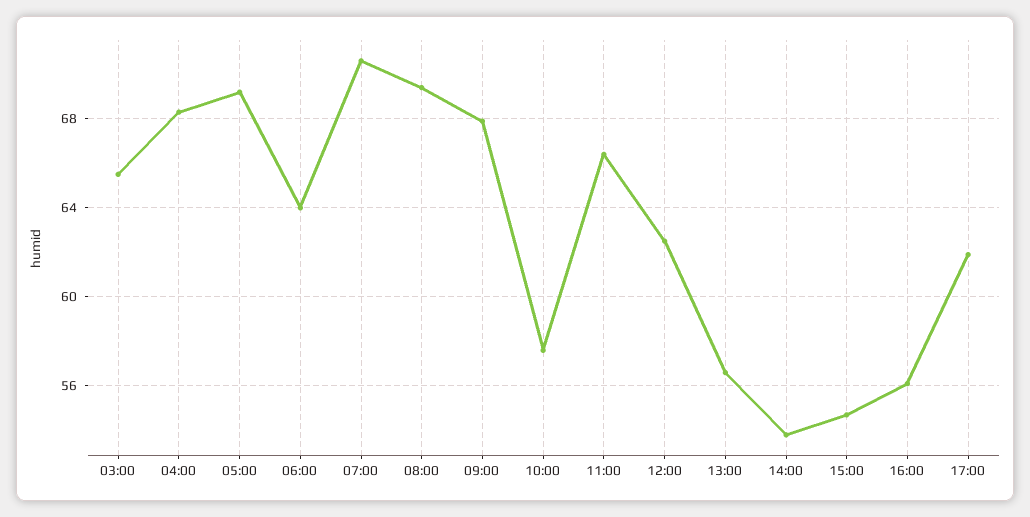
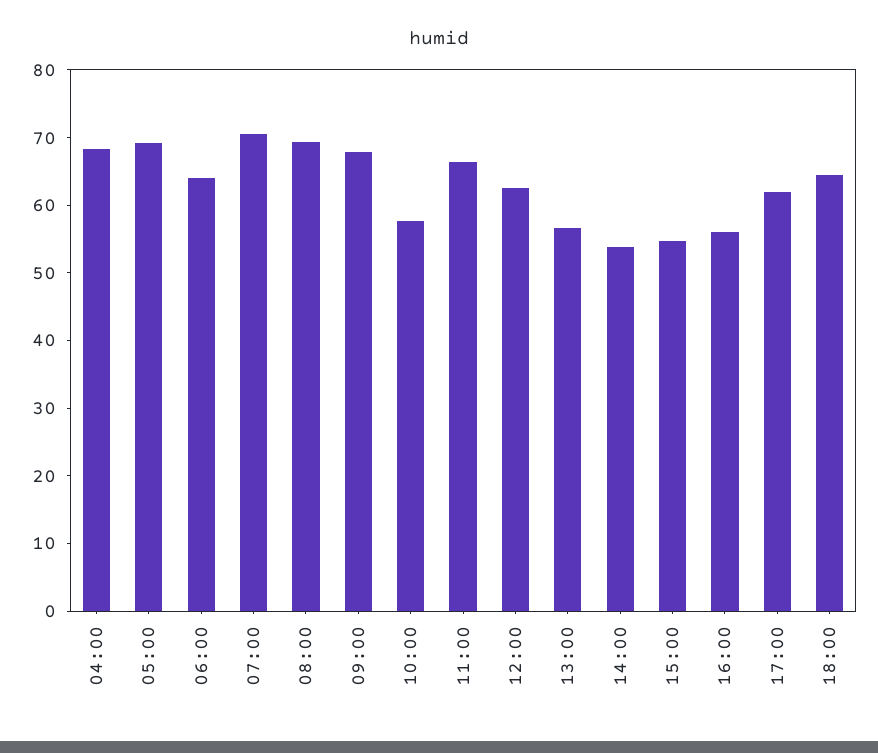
03:00: 65.5 -> none
18:00: none -> 64

